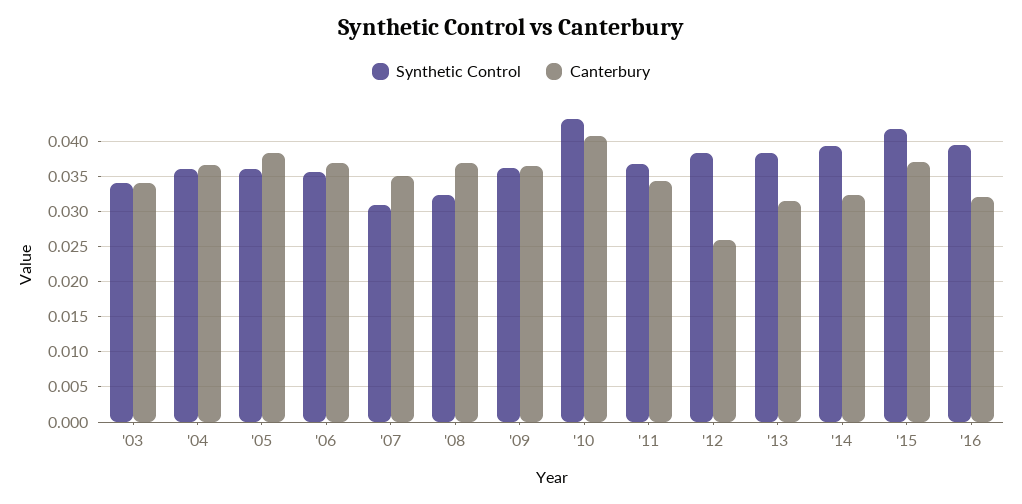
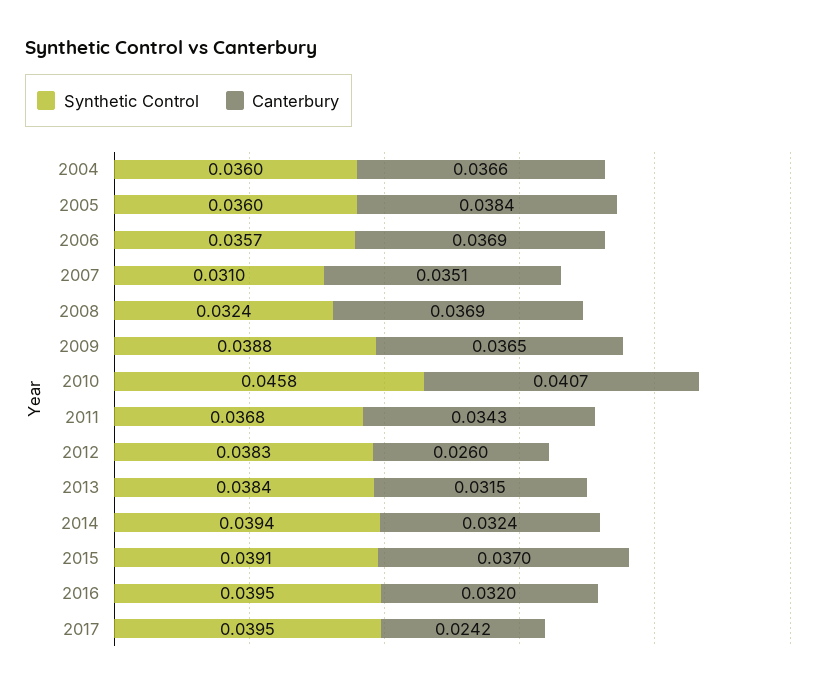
Synthetic Control, '03: 0.034 -> none
Canterbury, '03: 0.034 -> none
Synthetic Control, '09: 0.036 -> 0.0388
Synthetic Control, '10: 0.043 -> 0.0458
Synthetic Control, '15: 0.042 -> 0.0391
Synthetic Control, 2017: none -> 0.0395
Canterbury, 2017: none -> 0.0242

